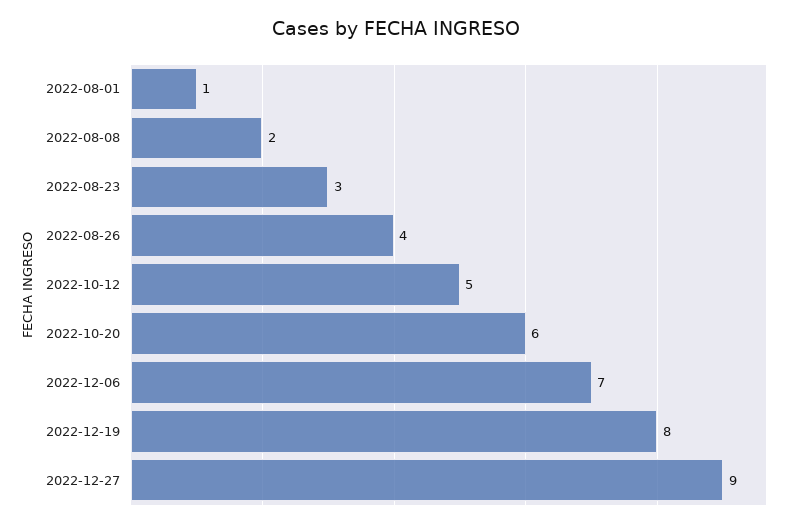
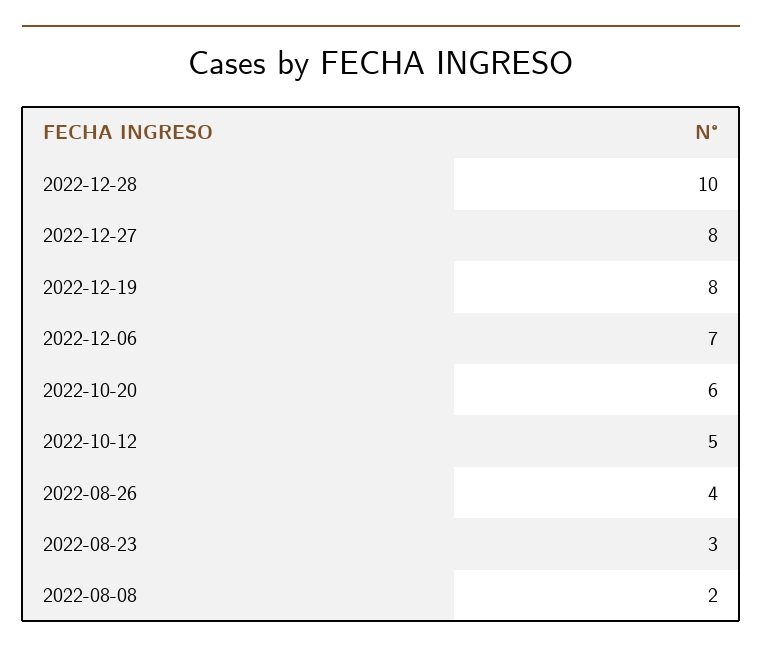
2022-08-01: 1 -> none
2022-12-27: 9 -> 8
2022-12-28: none -> 10

